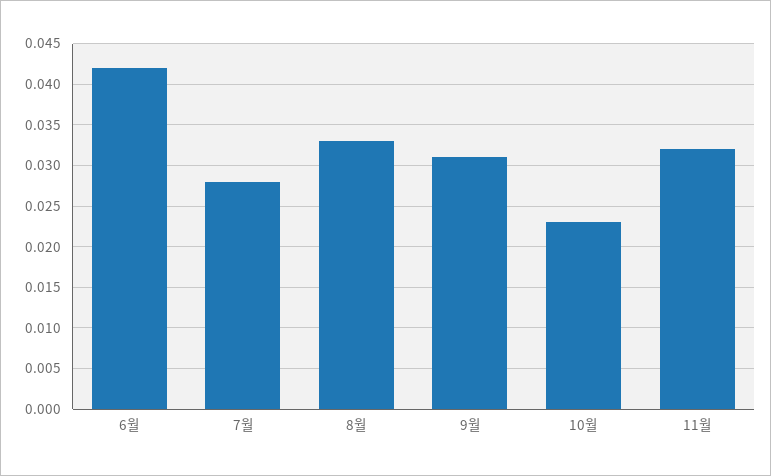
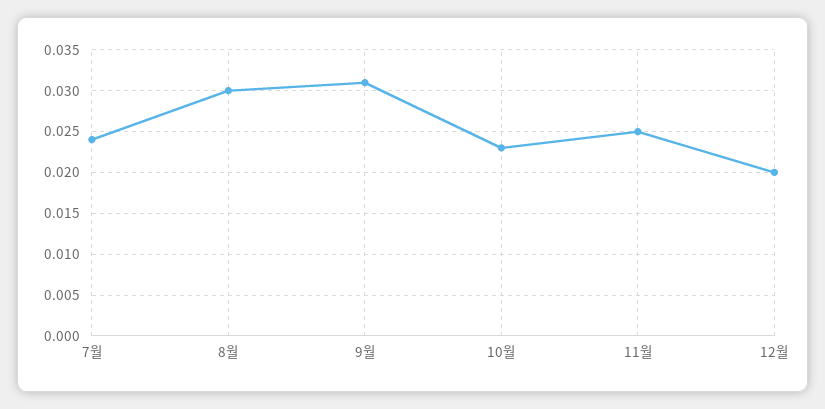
6월: 0.042 -> none
7월: 0.028 -> 0.024
8월: 0.033 -> 0.03
11월: 0.032 -> 0.025
12월: none -> 0.02

